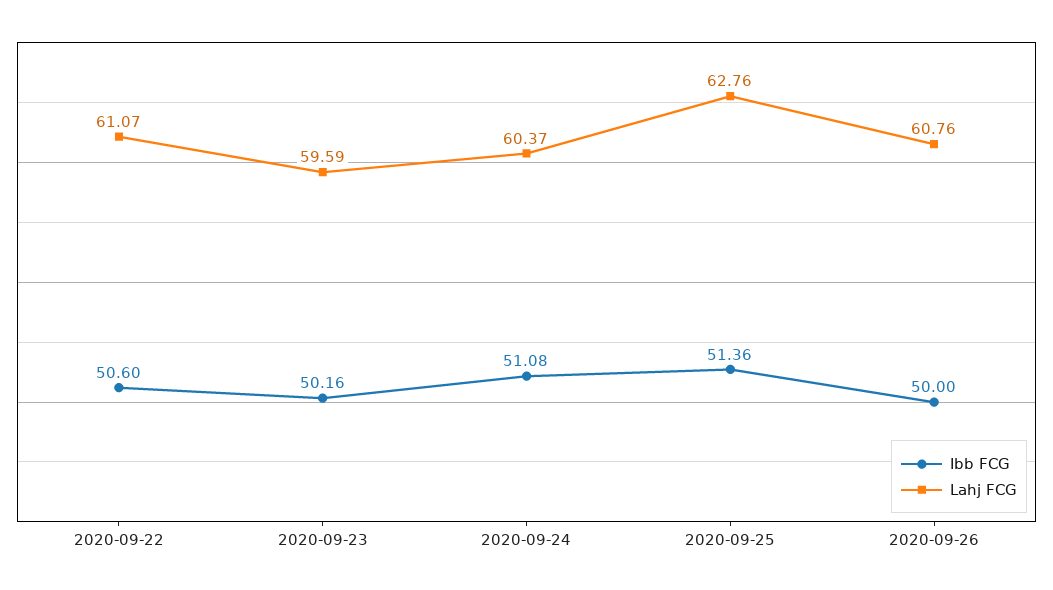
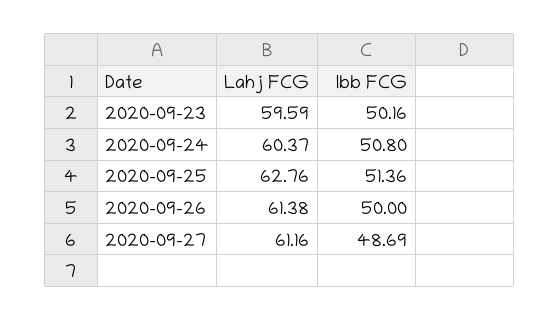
Ibb FCG, 2020-09-22: 50.6 -> none
Lahj FCG, 2020-09-22: 61.07 -> none
Ibb FCG, 2020-09-24: 51.08 -> 50.8
Lahj FCG, 2020-09-26: 60.76 -> 61.38
Lahj FCG, 2020-09-27: none -> 61.16
Ibb FCG, 2020-09-27: none -> 48.69

